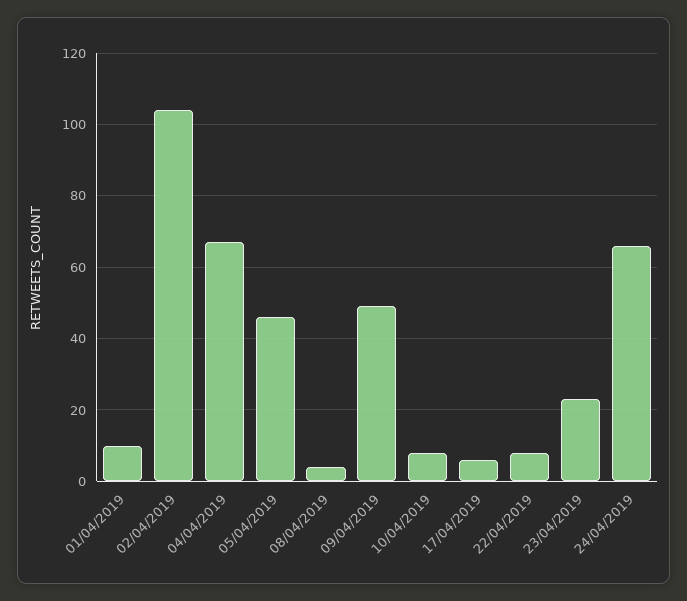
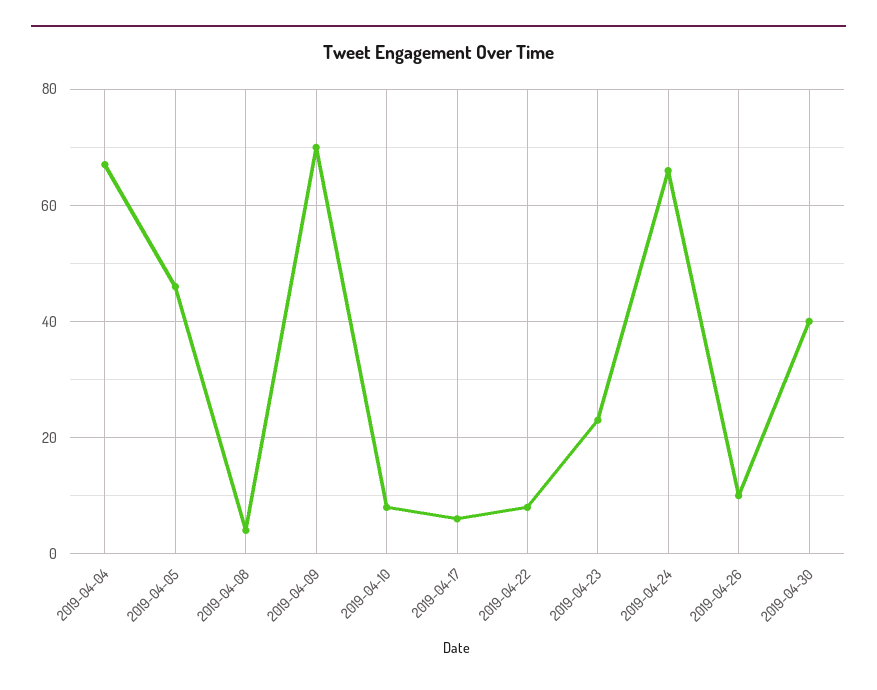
01/04/2019: 10 -> none
02/04/2019: 105 -> none
09/04/2019: 50 -> 70
2019-04-26: none -> 10
2019-04-30: none -> 40

